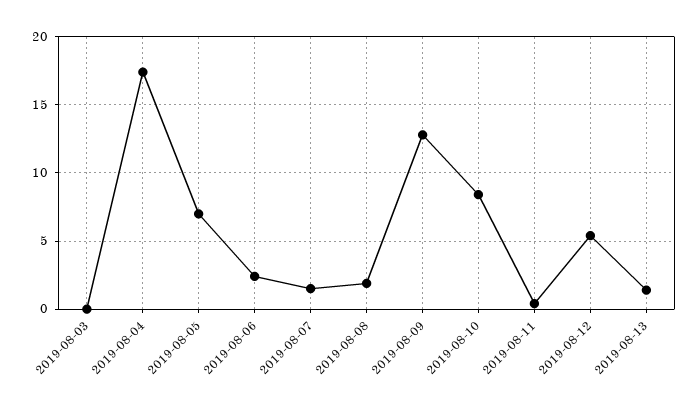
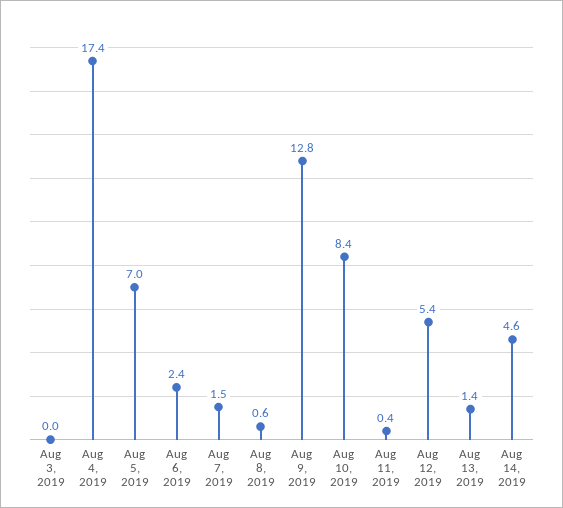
2019-08-08: 2 -> 0.6
Aug 14, 2019: none -> 4.6

